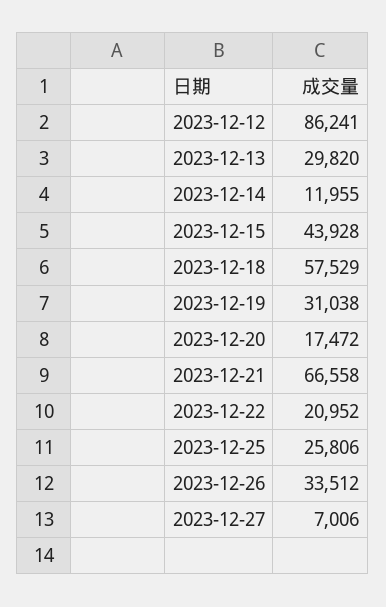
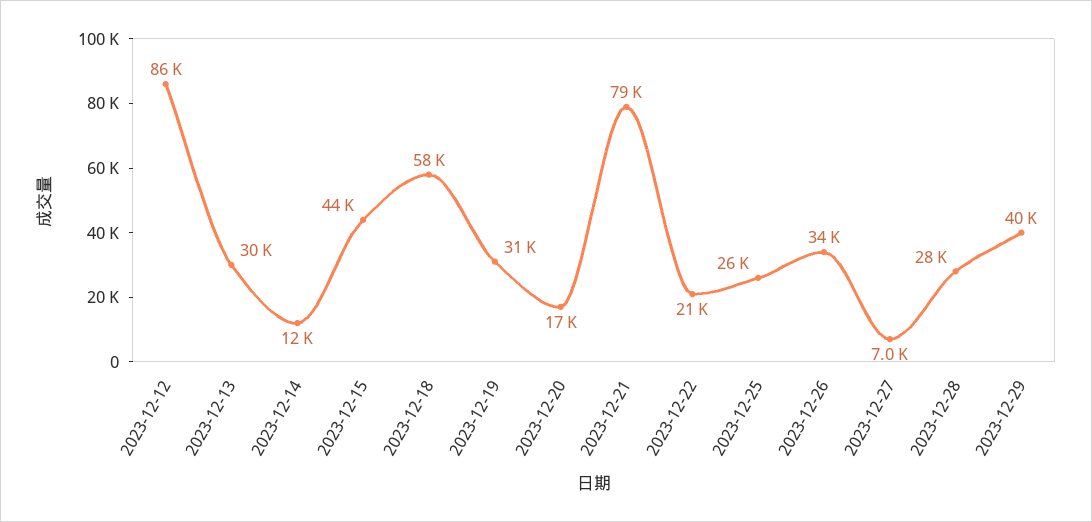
2023-12-21: 66558 -> 79000
2023-12-28: none -> 28000
2023-12-29: none -> 40000

